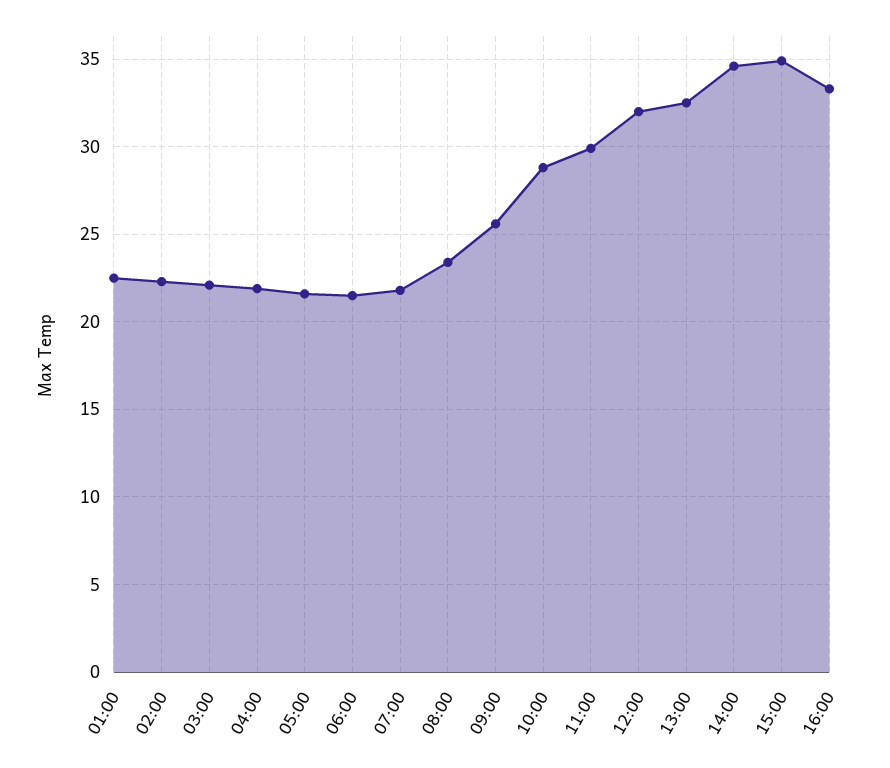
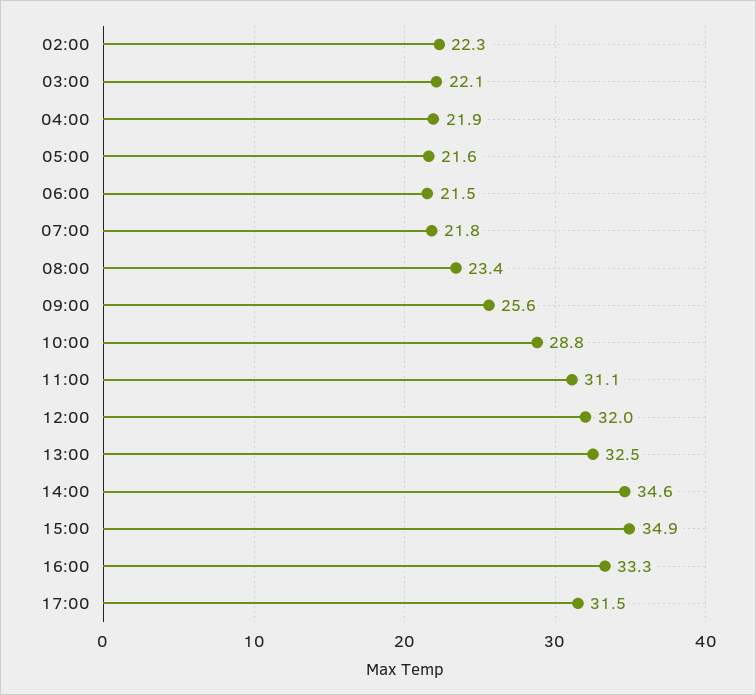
01:00: 22.5 -> none
11:00: 30 -> 31.1
17:00: none -> 31.5

